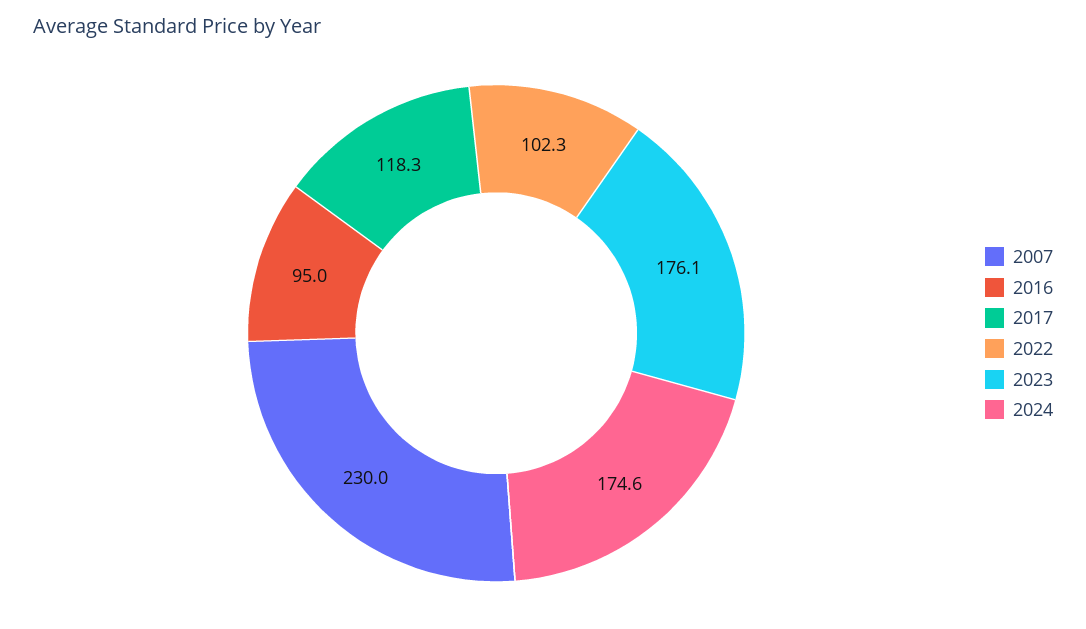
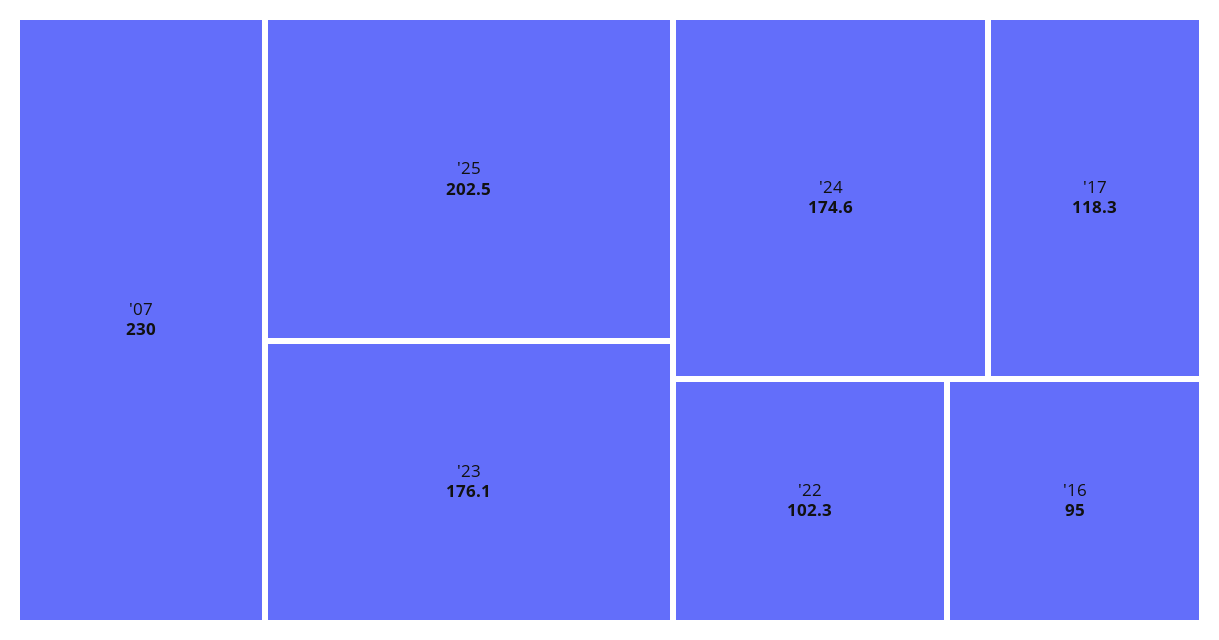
'25: none -> 202.5

